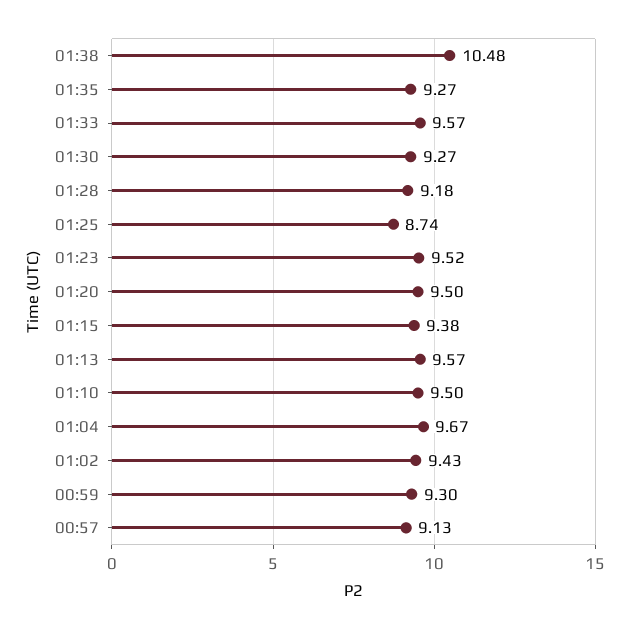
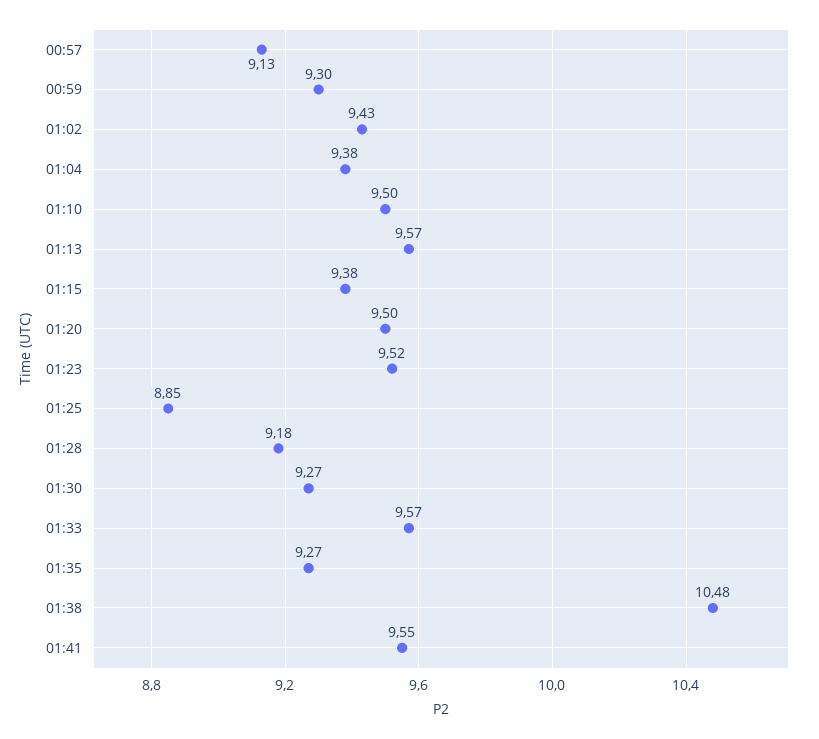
01:25: 8.74 -> 8.85
01:04: 9.67 -> 9.38
01:41: none -> 9.55

